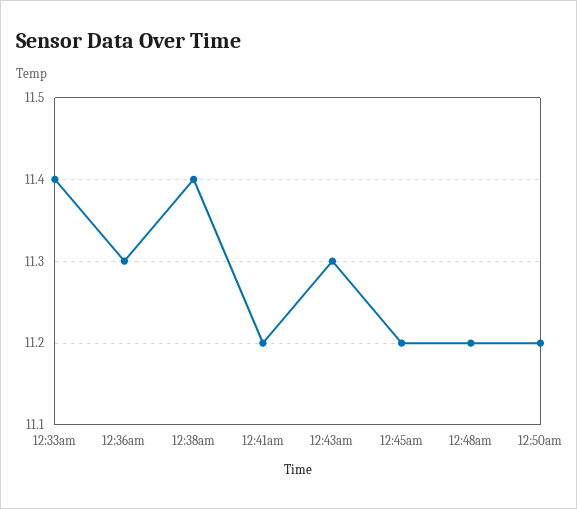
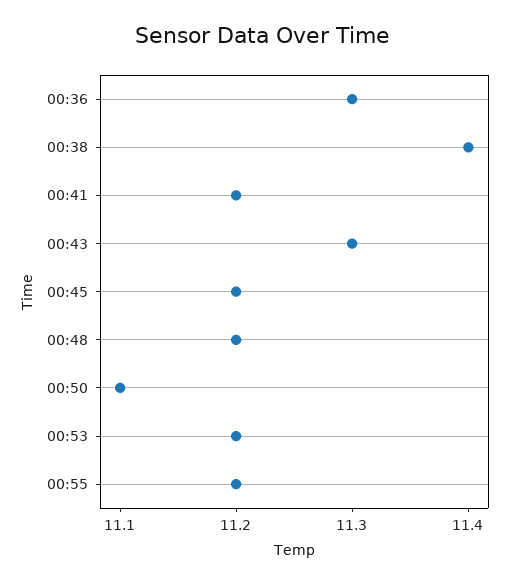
12:33am: 11.4 -> none
12:50am: 11.2 -> 11.1
00:53: none -> 11.2
00:55: none -> 11.2

